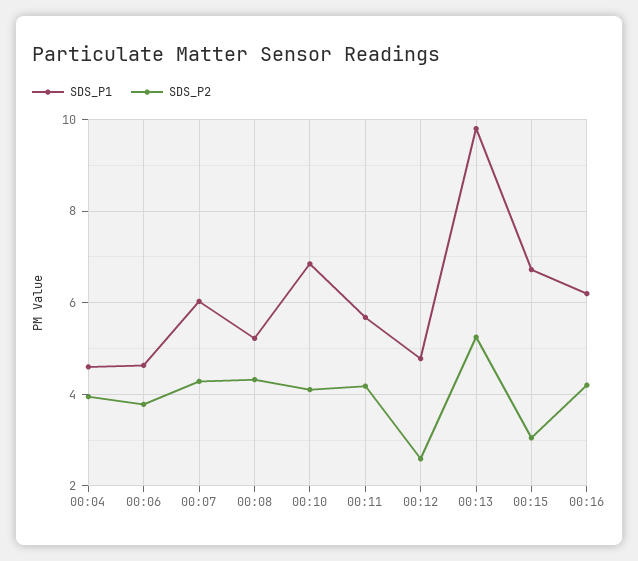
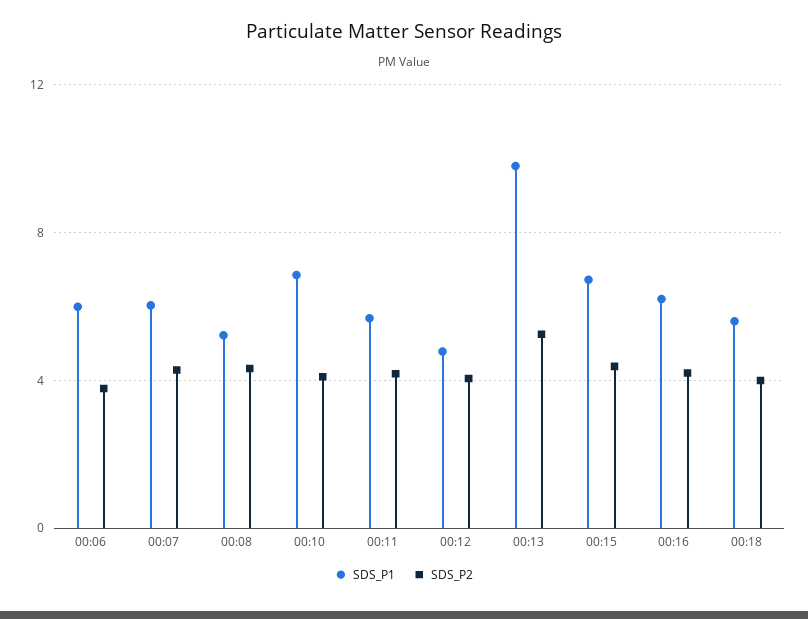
SDS_P1, 00:04: 4.6 -> none
SDS_P2, 00:04: 4 -> none
SDS_P1, 00:06: 4.6 -> 6
SDS_P2, 00:12: 2.6 -> 4
SDS_P2, 00:15: 3 -> 4.5
SDS_P1, 00:18: none -> 5.5
SDS_P2, 00:18: none -> 4

